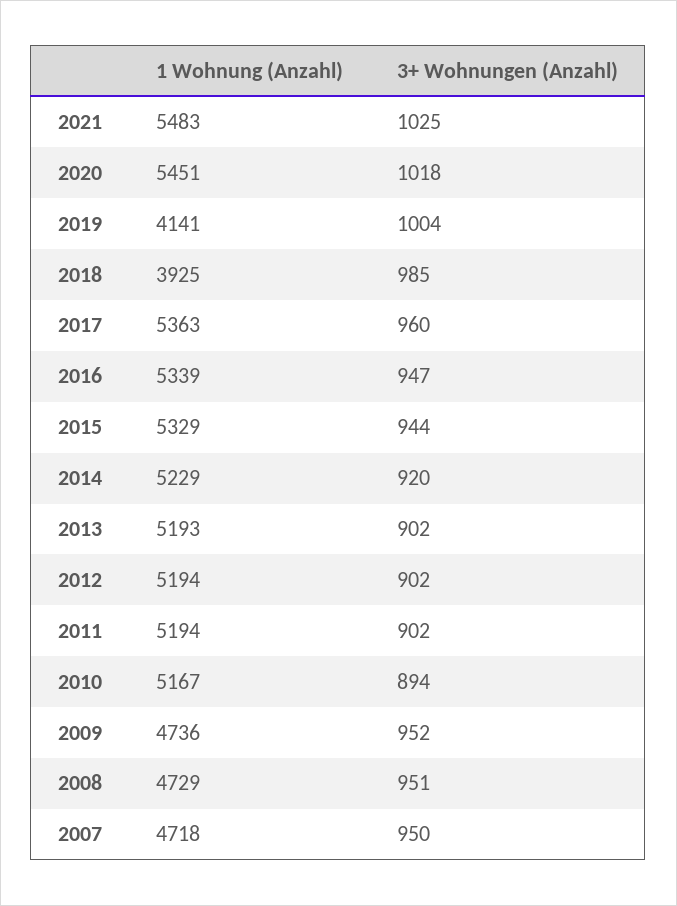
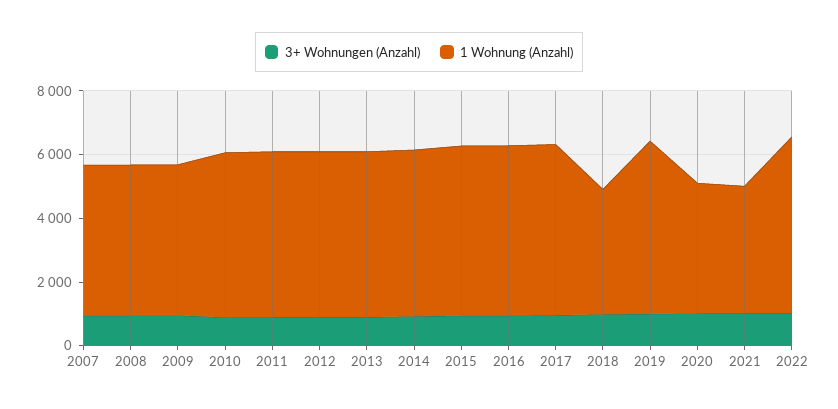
1 Wohnung (Anzahl), 2021: 5483 -> 4000
1 Wohnung (Anzahl), 2020: 5451 -> 4000
1 Wohnung (Anzahl), 2019: 4141 -> 5500
3+ Wohnungen (Anzahl), 2022: none -> 1000
1 Wohnung (Anzahl), 2022: none -> 5500

